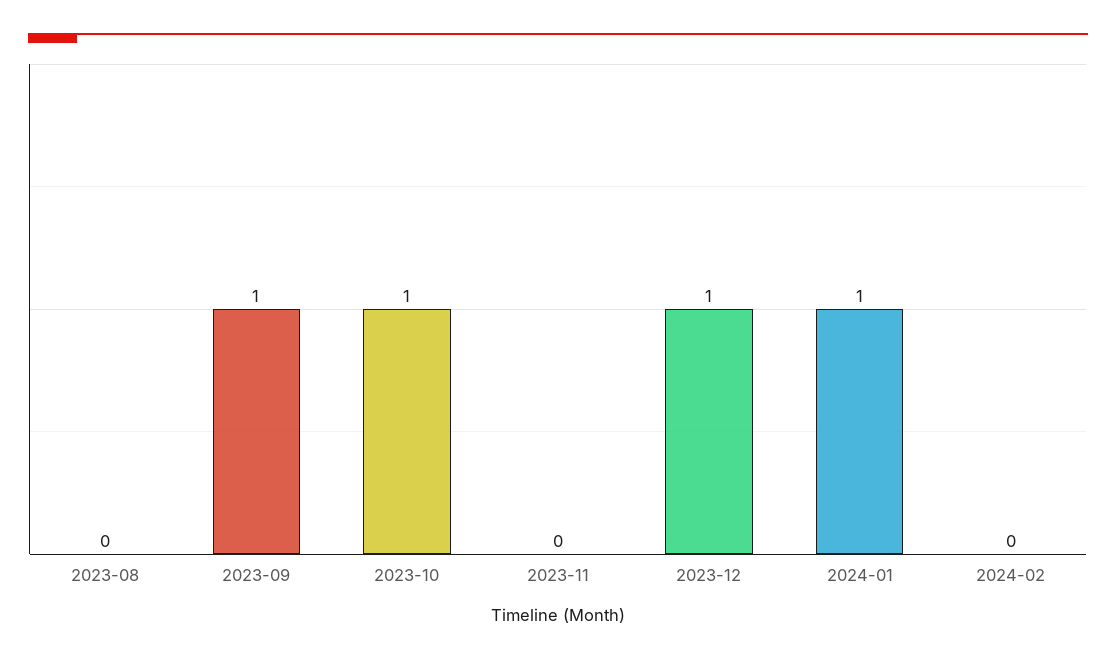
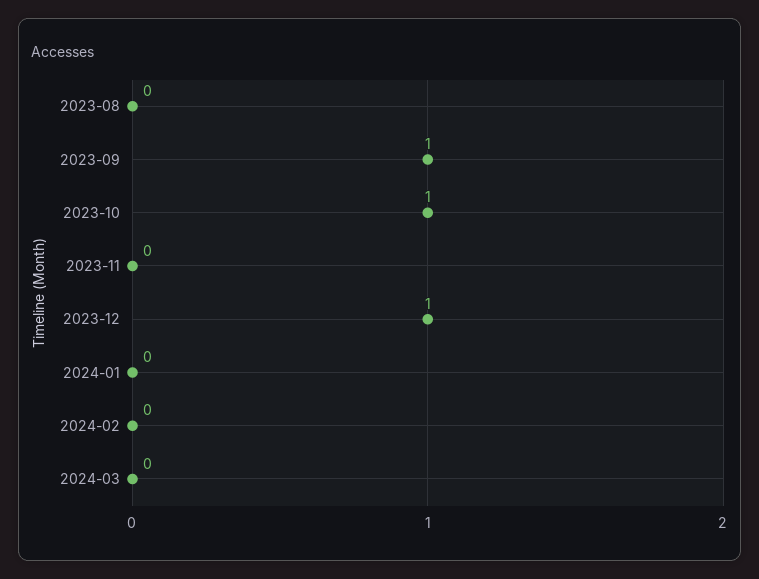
2024-01: 1 -> 0
2024-03: none -> 0

